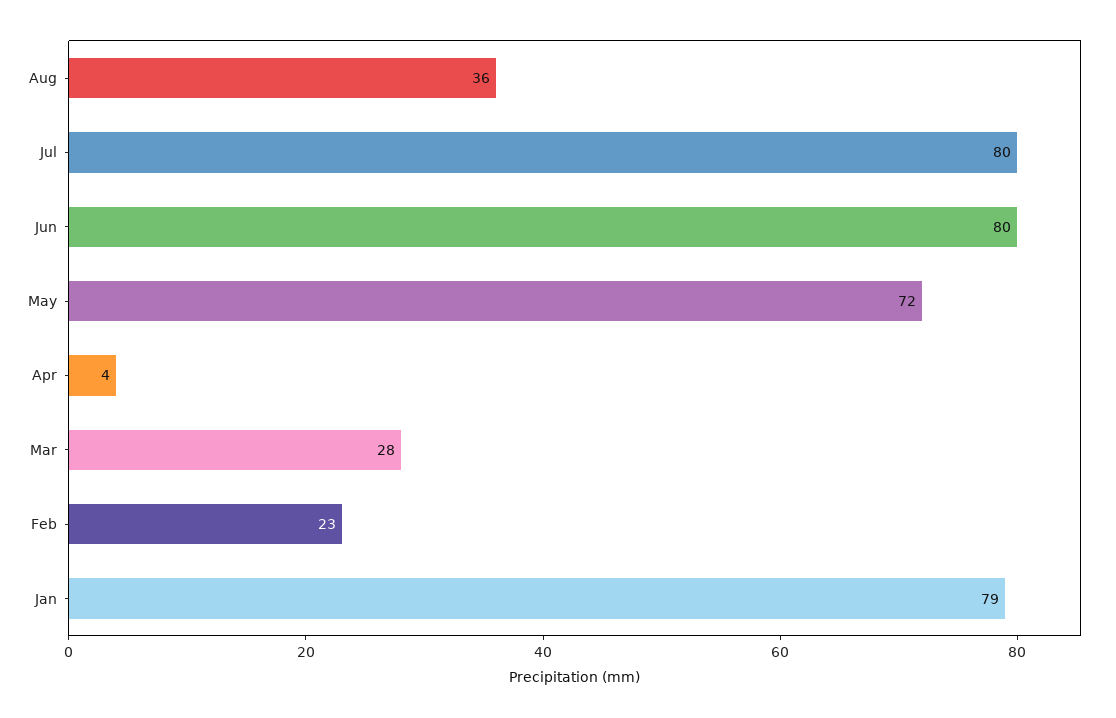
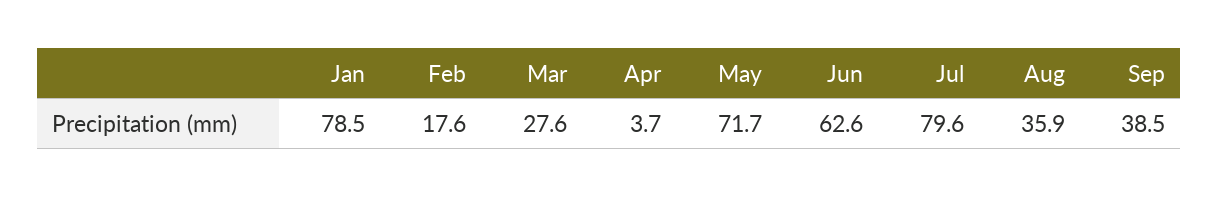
Jun: 80 -> 62.6
Feb: 23 -> 17.6
Sep: none -> 38.5

